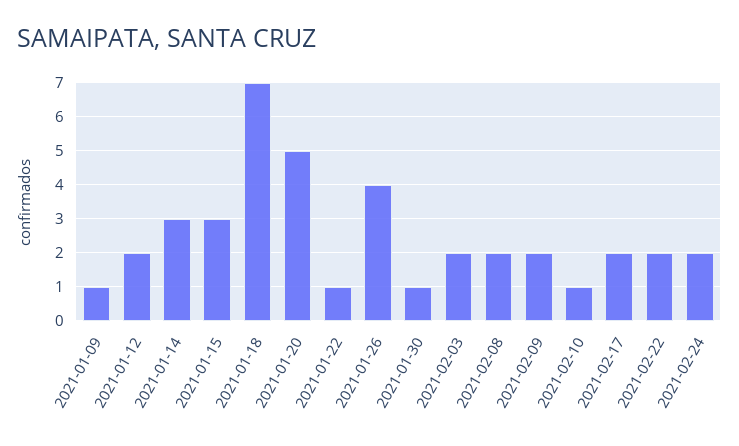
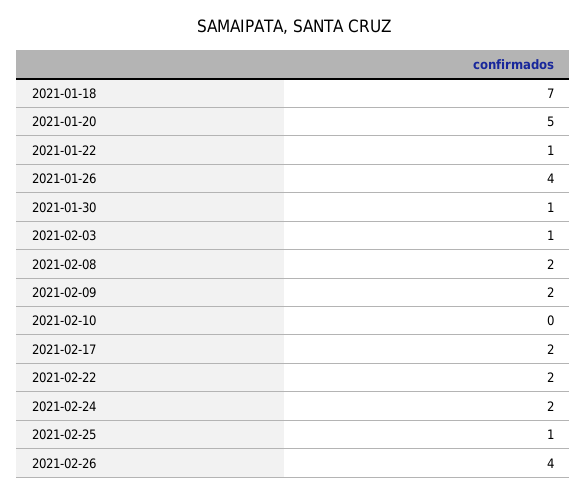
2021-01-09: 1 -> none
2021-01-12: 2 -> none
2021-01-14: 3 -> none
2021-01-15: 3 -> none
2021-02-03: 2 -> 1
2021-02-10: 1 -> 0
2021-02-25: none -> 1
2021-02-26: none -> 4

